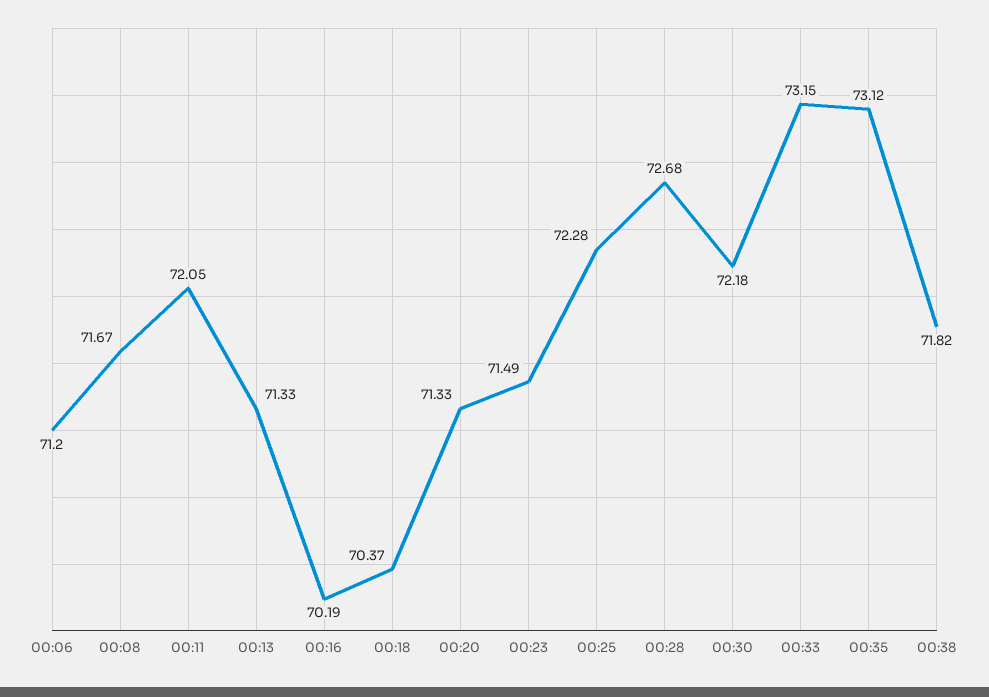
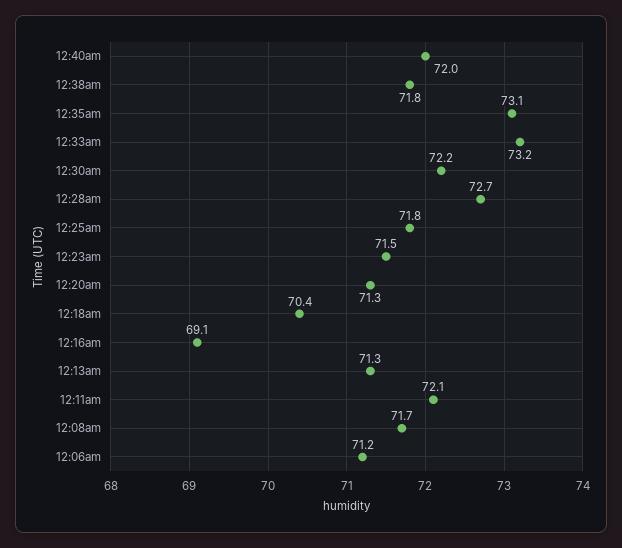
00:16: 70.19 -> 69.1
00:25: 72.28 -> 71.8
12:40am: none -> 72

